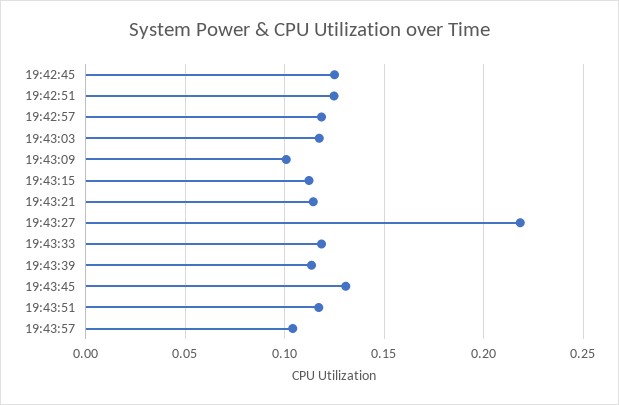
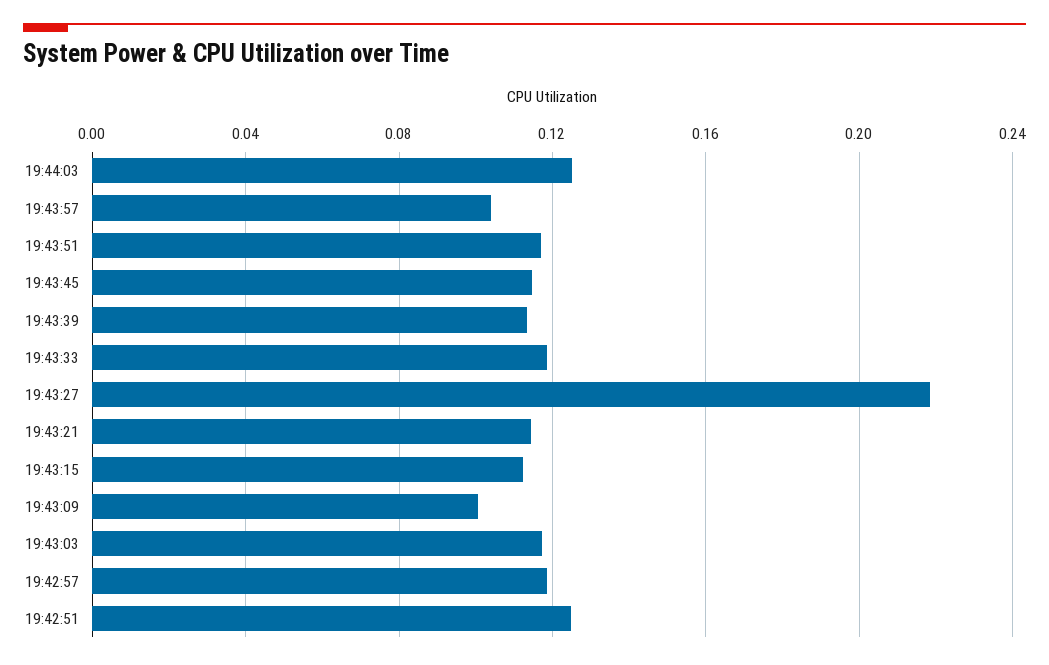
19:42:45: 0.125 -> none
19:43:45: 0.13 -> 0.115
19:44:03: none -> 0.125

